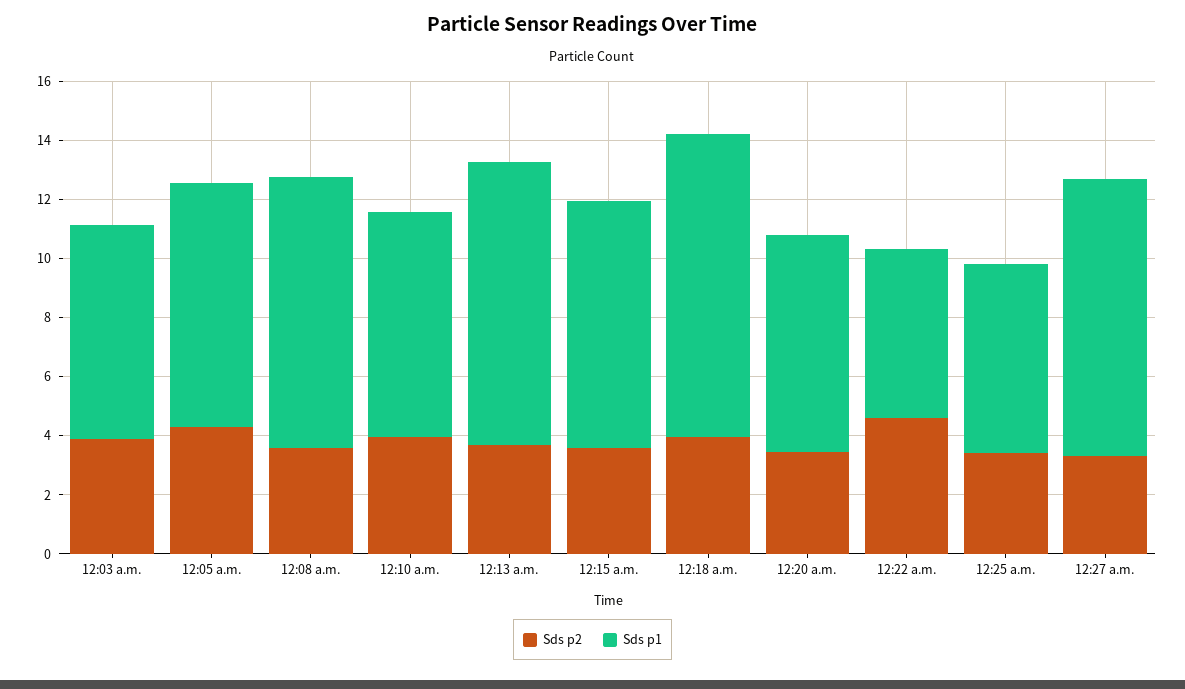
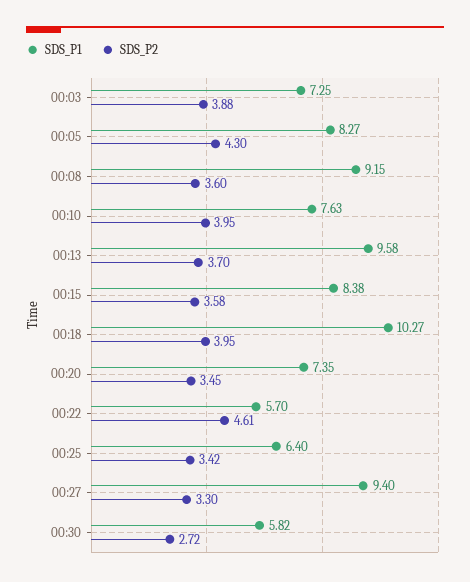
Sds p1, 00:30: none -> 5.82
Sds p2, 00:30: none -> 2.72

